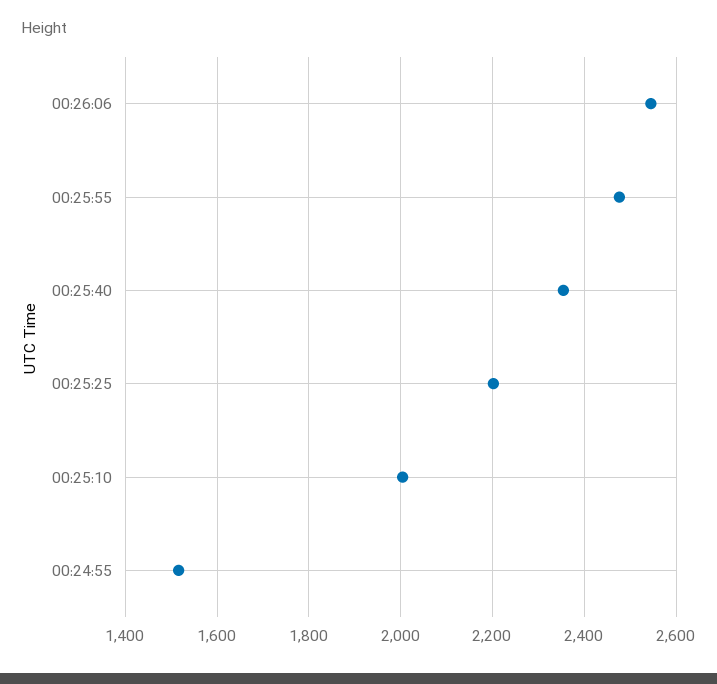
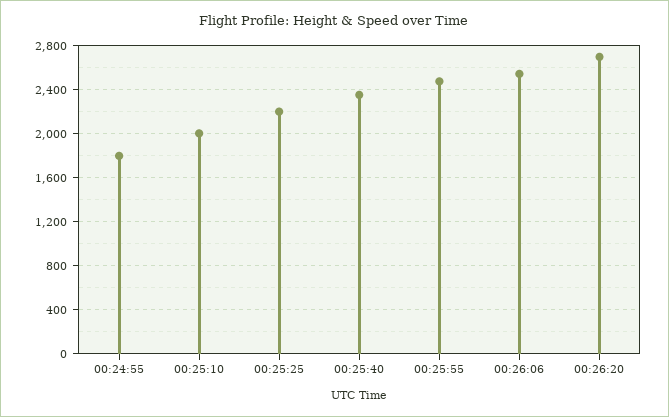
00:24:55: 1520 -> 1800
00:26:20: none -> 2700

